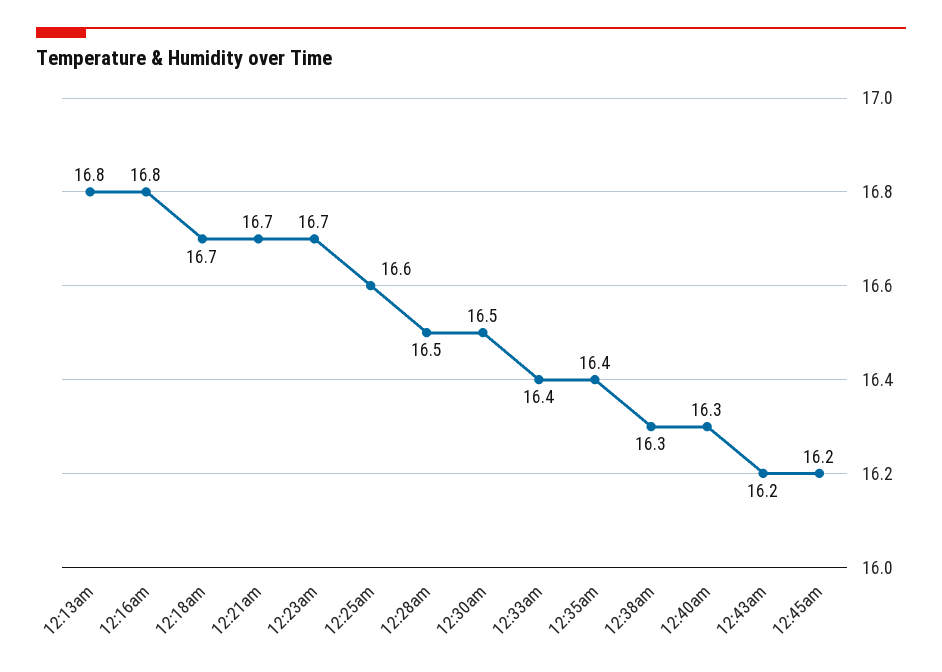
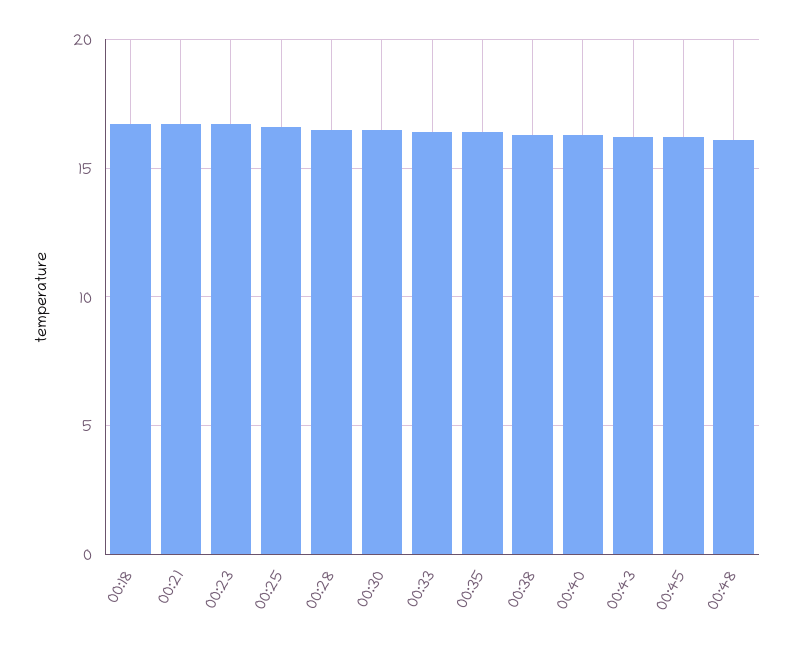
12:13am: 16.8 -> none
12:16am: 16.8 -> none
00:48: none -> 16

